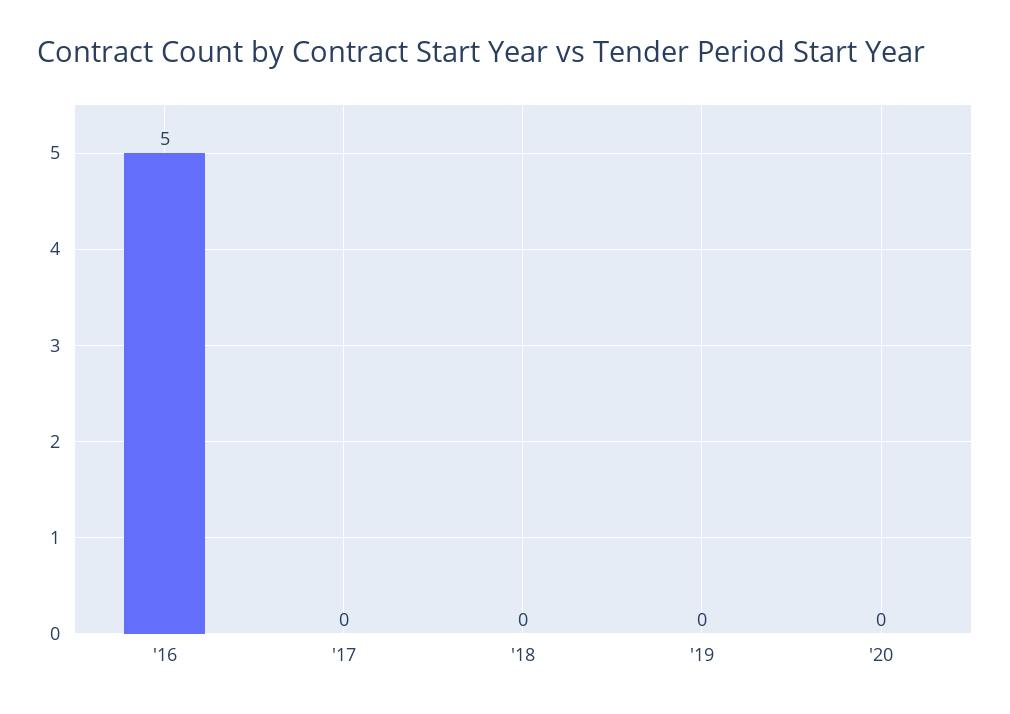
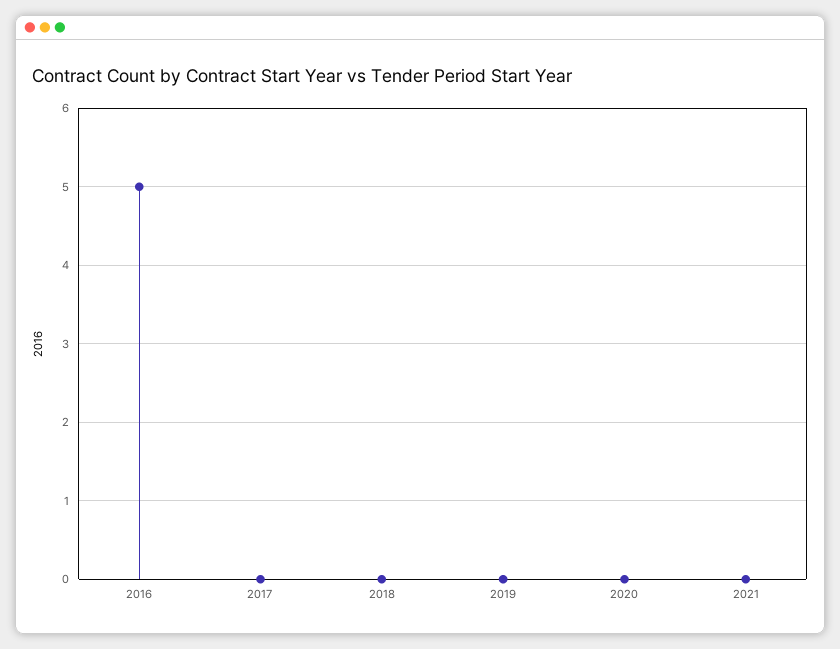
2021: none -> 0

